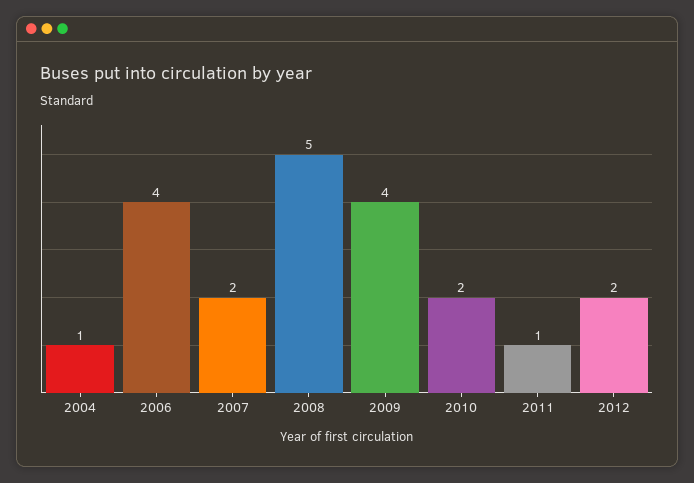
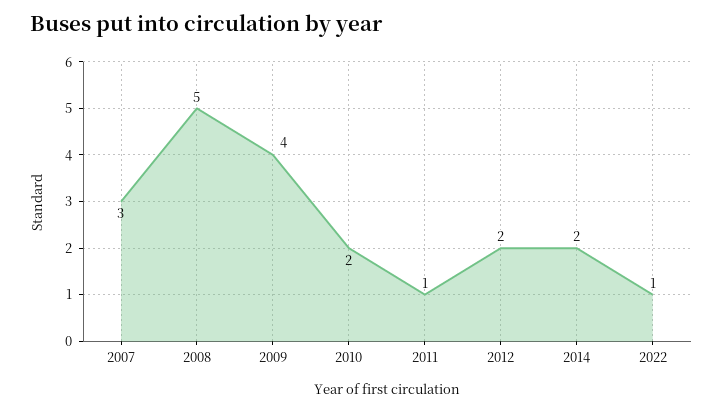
2004: 1 -> none
2006: 4 -> none
2007: 2 -> 3
2014: none -> 2
2022: none -> 1

